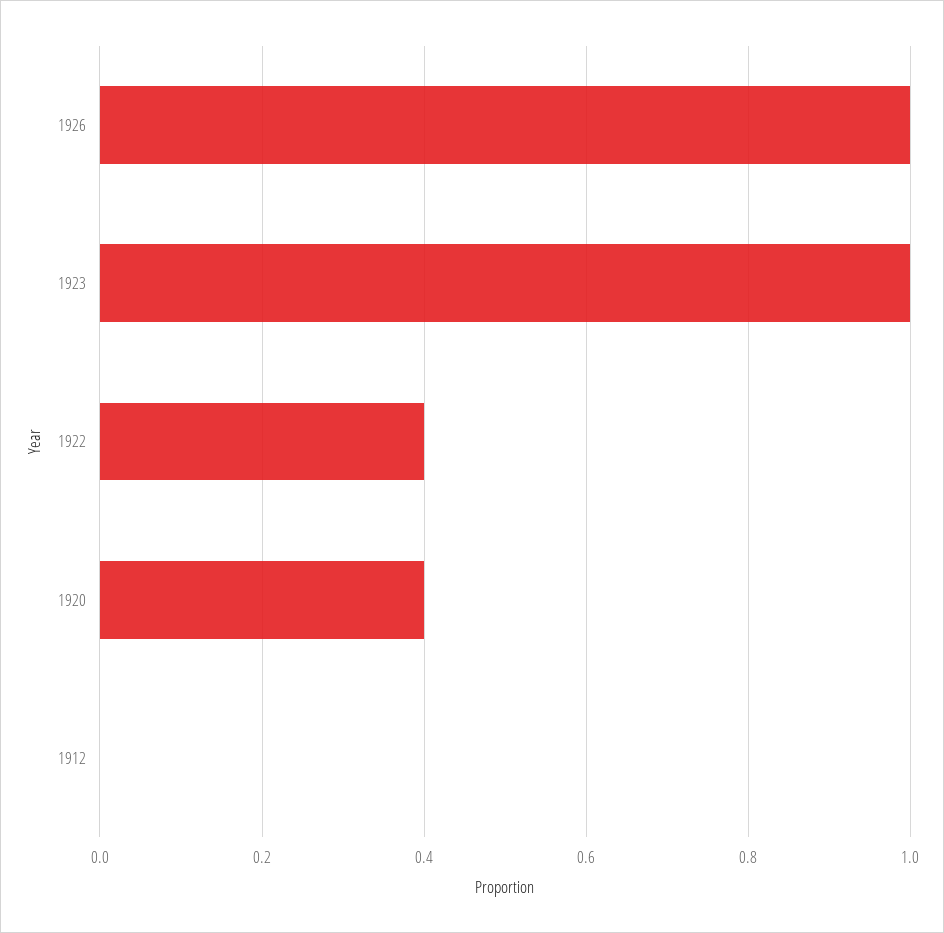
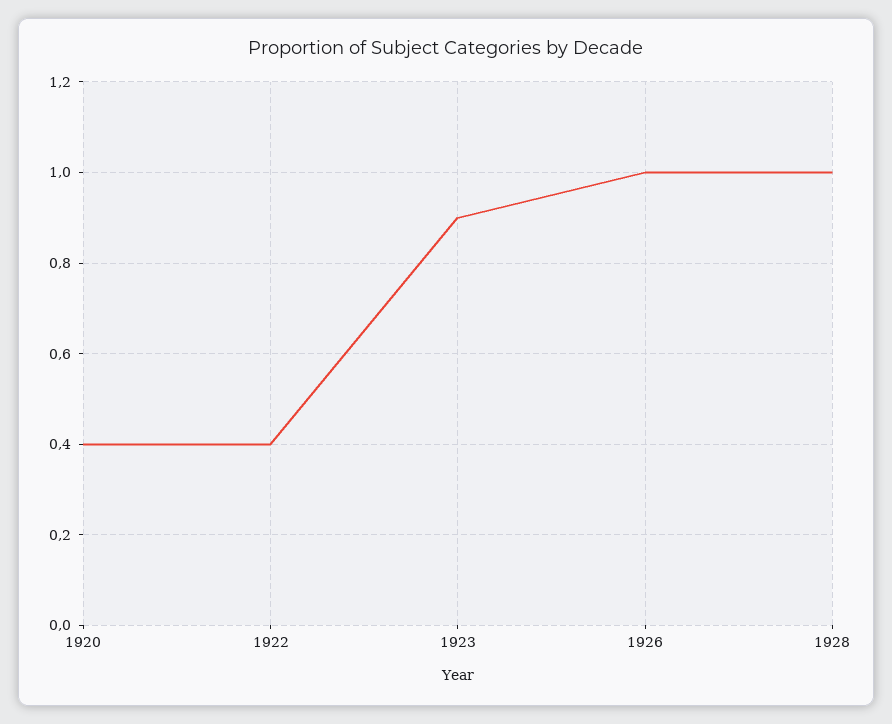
1923: 1 -> 0.9
1912: 0 -> none
1928: none -> 1

